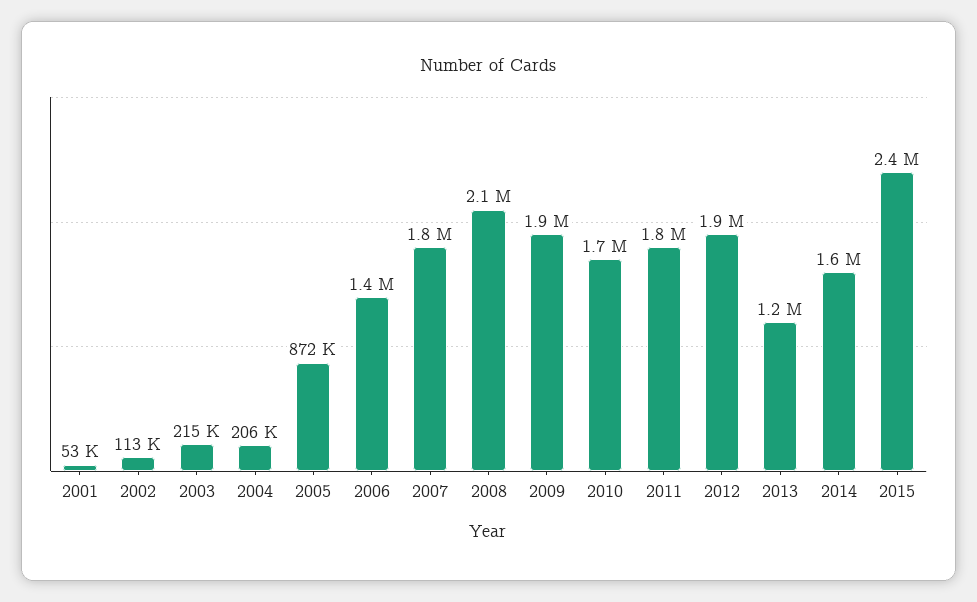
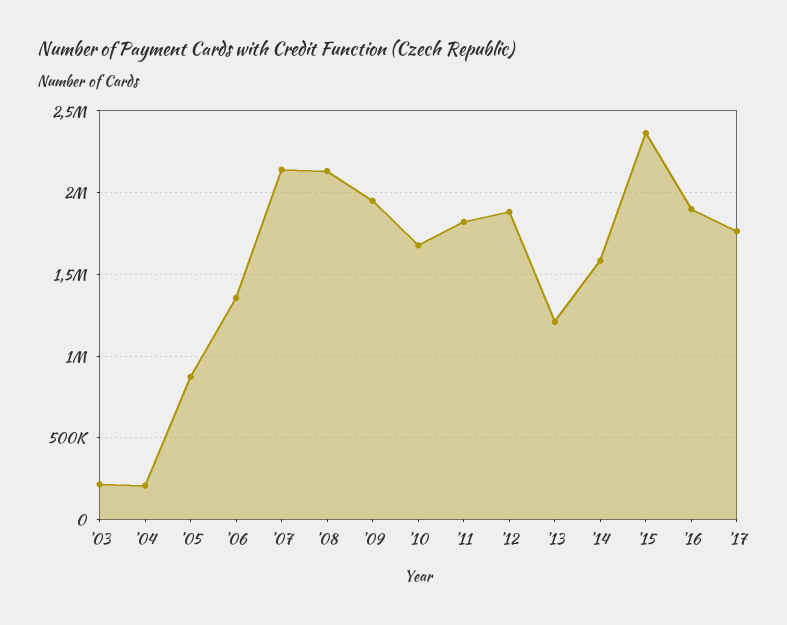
2001: 53000 -> none
2002: 113000 -> none
2007: 1800000 -> 2150000
'16: none -> 1900000
'17: none -> 1750000

